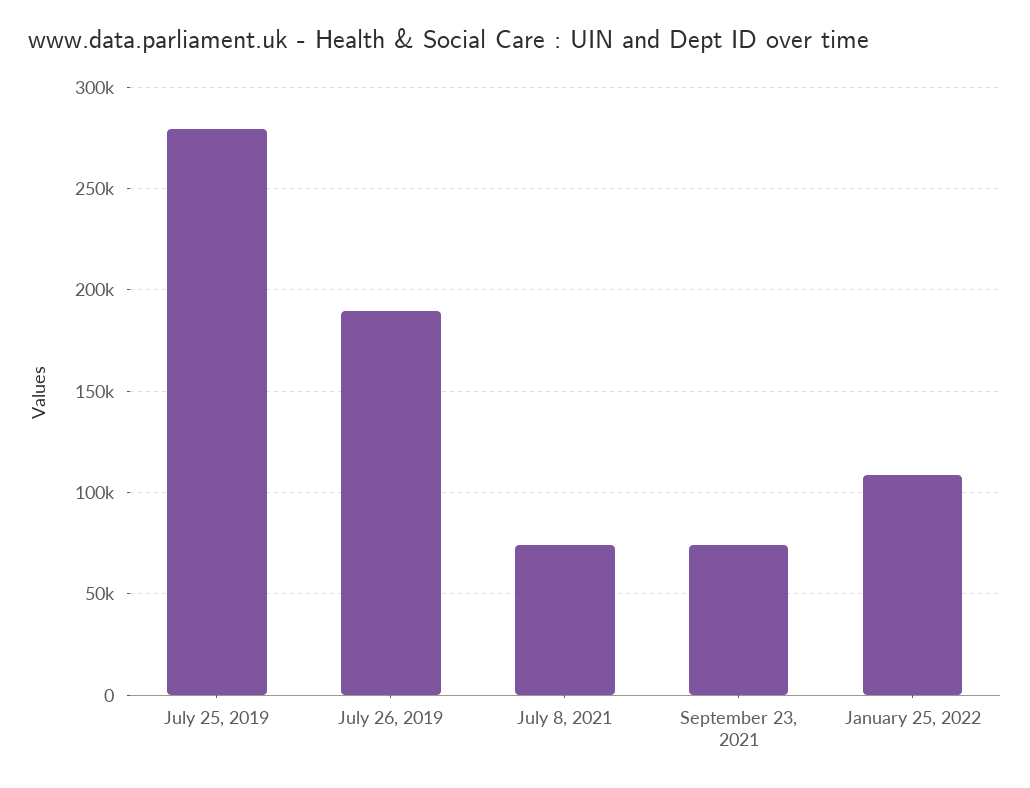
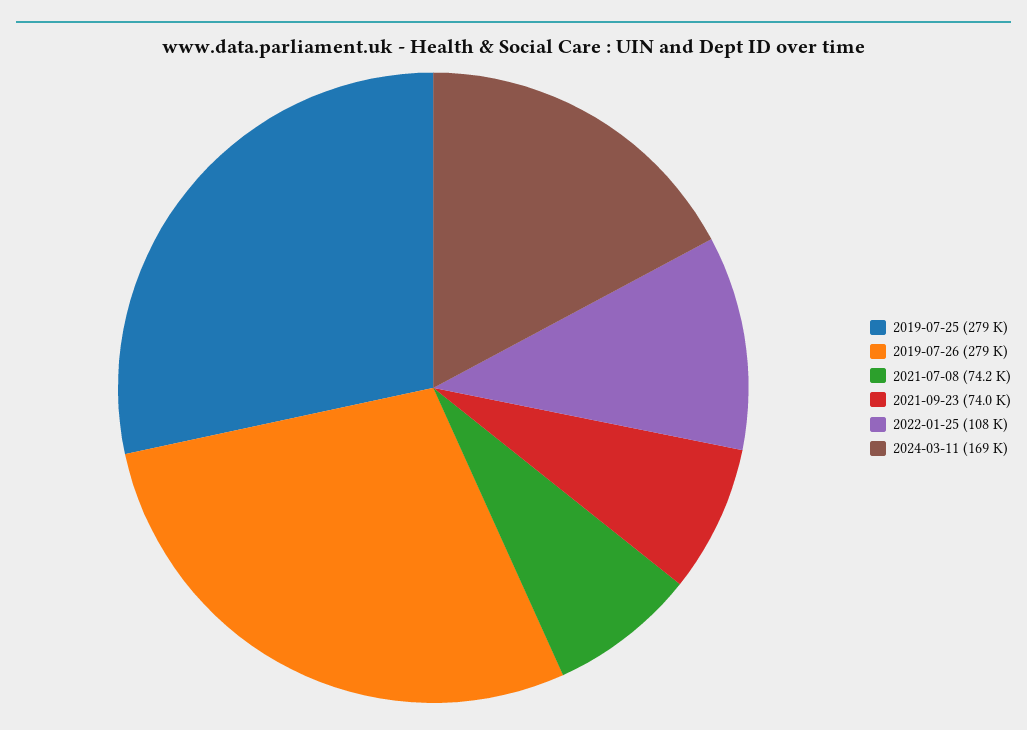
July 26, 2019: 190000 -> 279000
2024-03-11: none -> 169000

